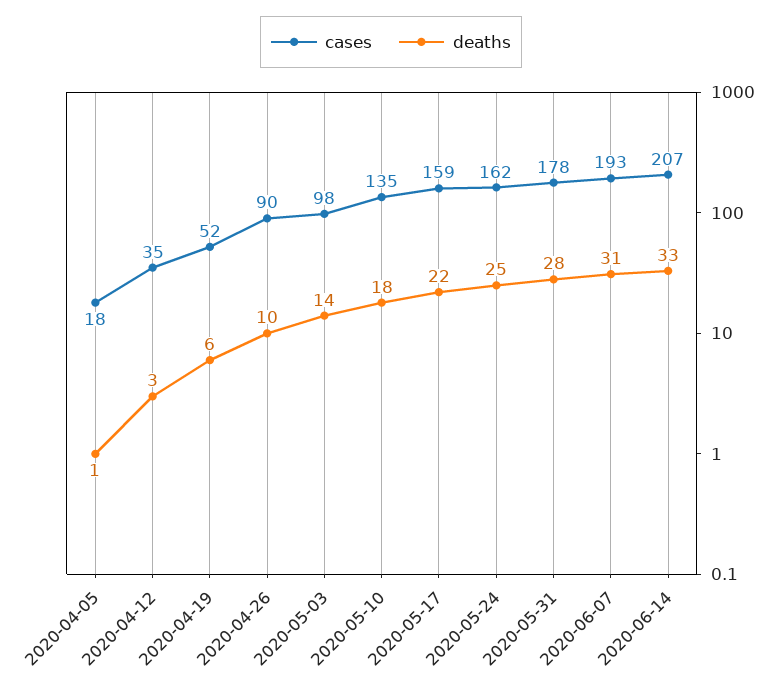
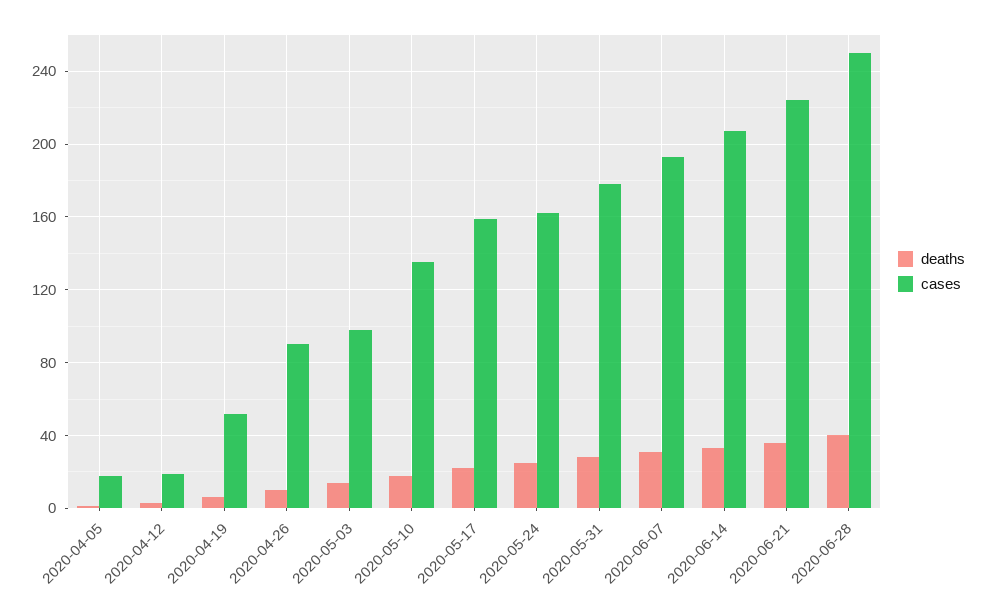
cases, 2020-04-12: 35 -> 20
deaths, 2020-06-21: none -> 35
cases, 2020-06-21: none -> 225
deaths, 2020-06-28: none -> 40
cases, 2020-06-28: none -> 250

